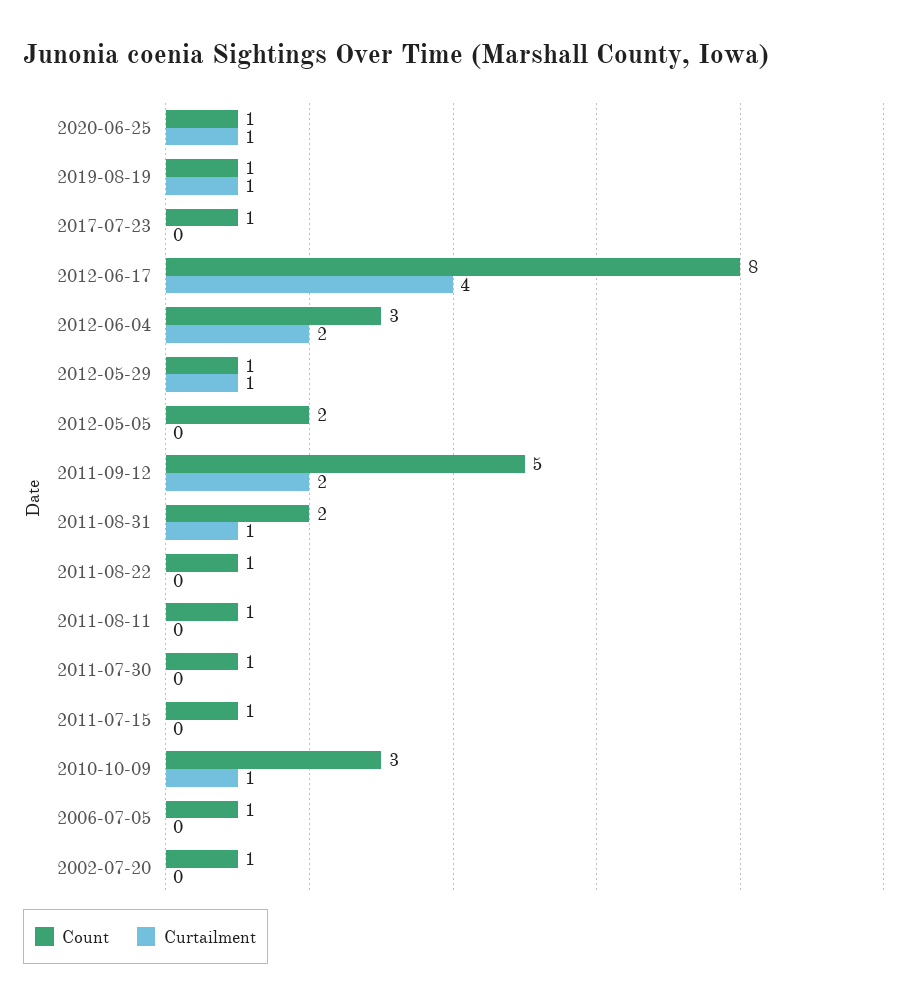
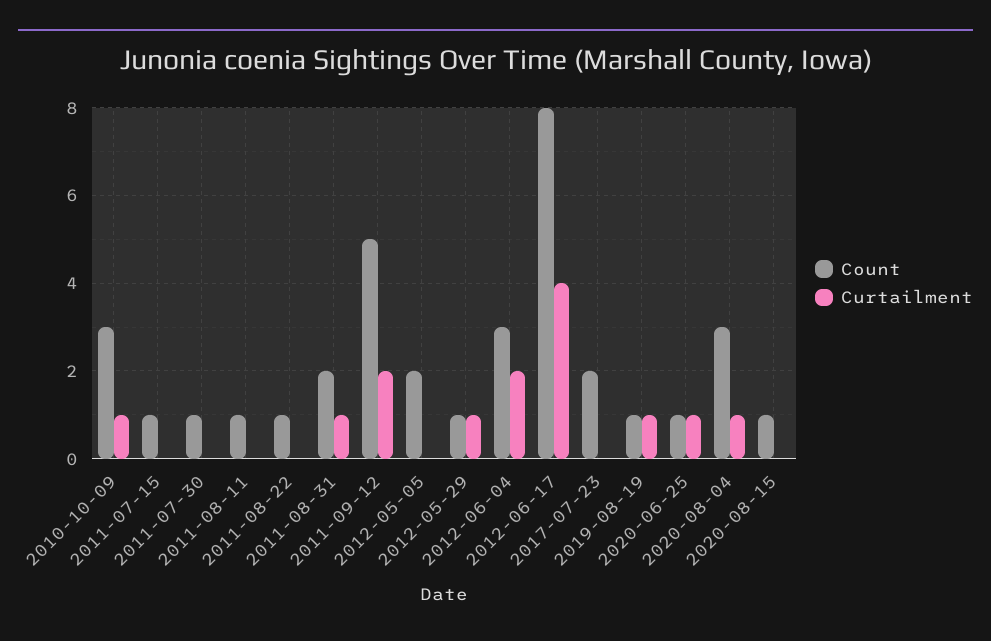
Count, 2017-07-23: 1 -> 2
Count, 2006-07-05: 1 -> none
Curtailment, 2006-07-05: 0 -> none
Count, 2002-07-20: 1 -> none
Curtailment, 2002-07-20: 0 -> none
Count, 2020-08-04: none -> 3
Curtailment, 2020-08-04: none -> 1
Count, 2020-08-15: none -> 1
Curtailment, 2020-08-15: none -> 0

